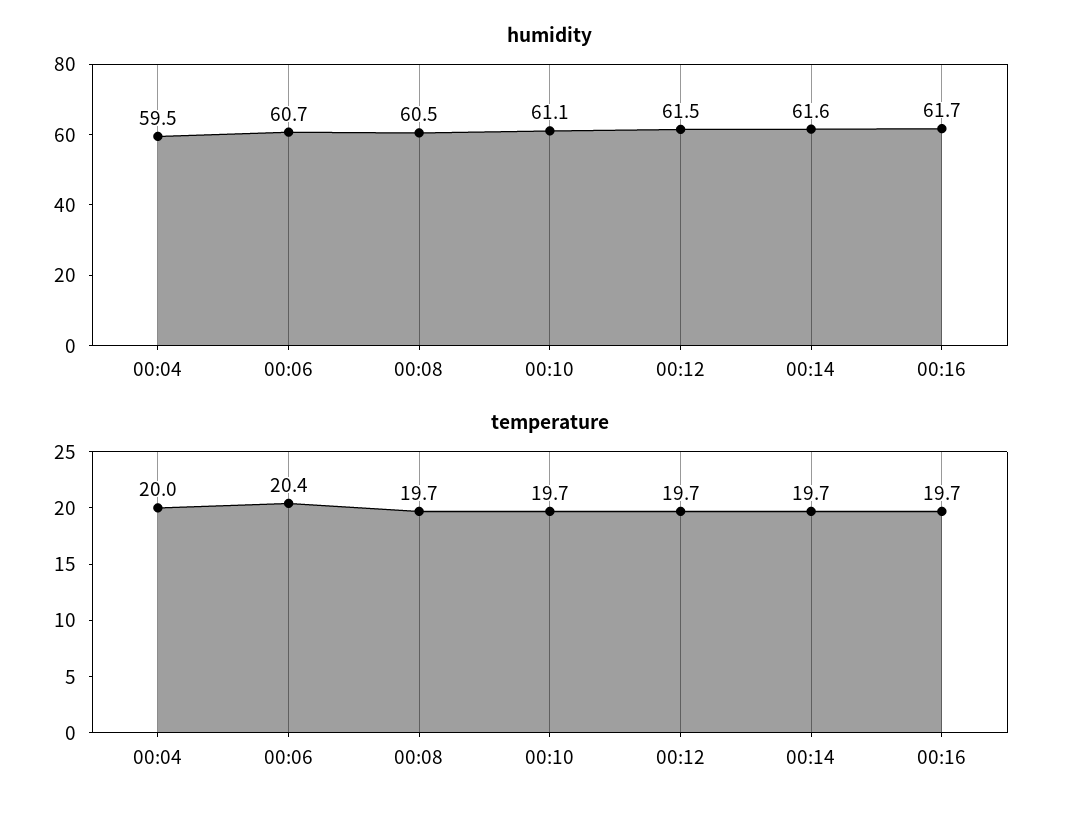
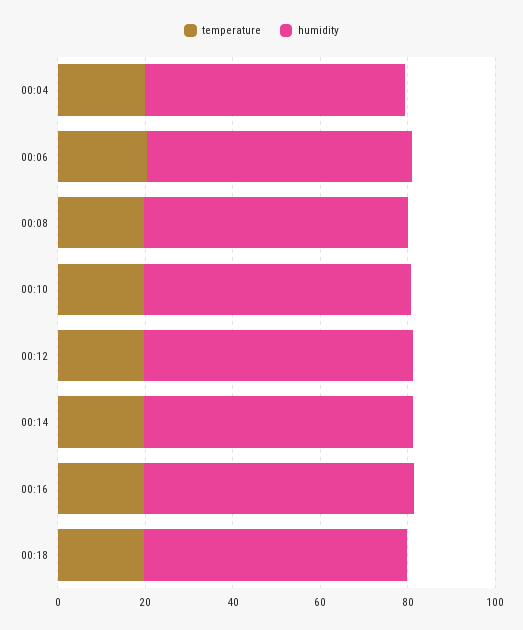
temperature, 00:18: none -> 20
humidity, 00:18: none -> 60

